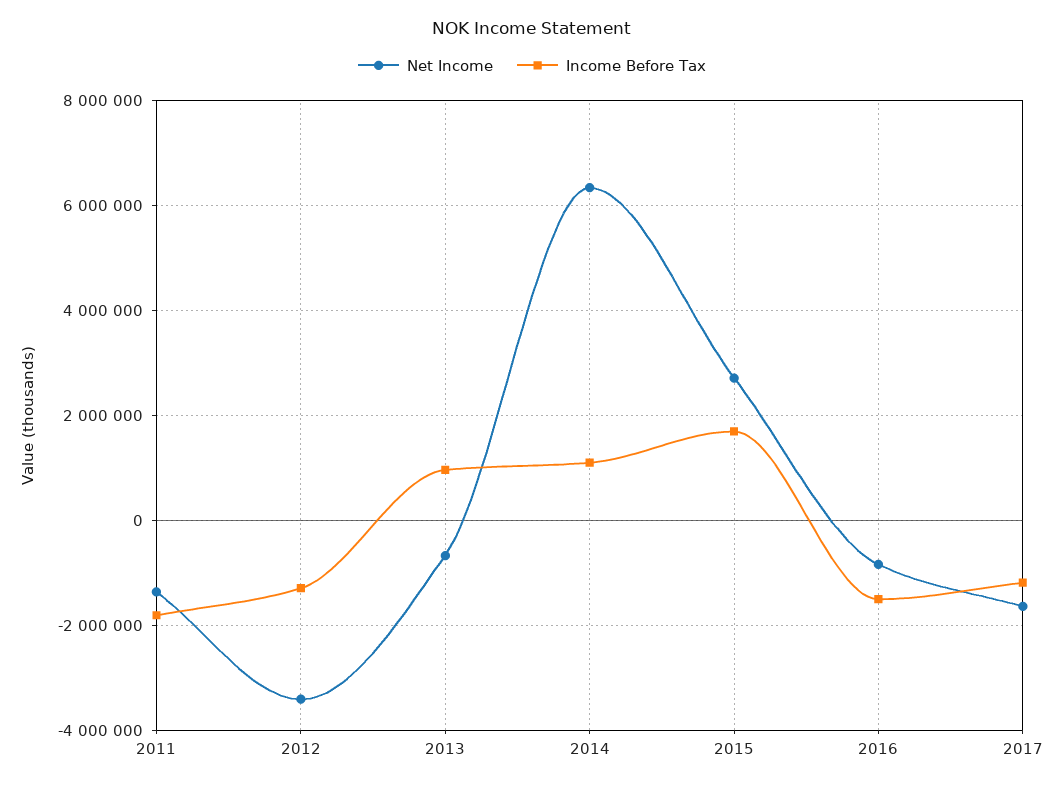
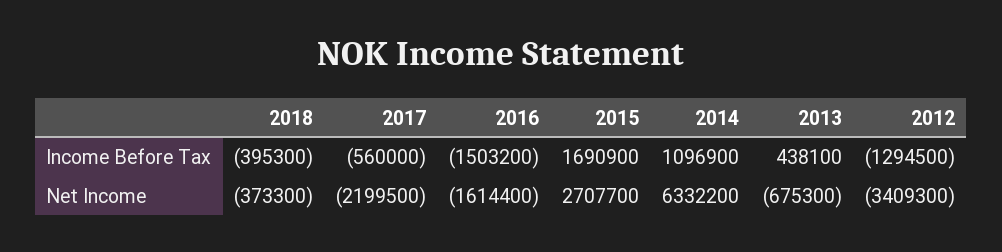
Net Income, 2011: -1400000 -> none
Income Before Tax, 2011: -1800000 -> none
Income Before Tax, 2013: 1000000 -> 438100
Net Income, 2016: -800000 -> -1614400
Net Income, 2017: -1600000 -> -2199500
Income Before Tax, 2017: -1200000 -> -560000
Income Before Tax, 2018: none -> -395300
Net Income, 2018: none -> -373300

